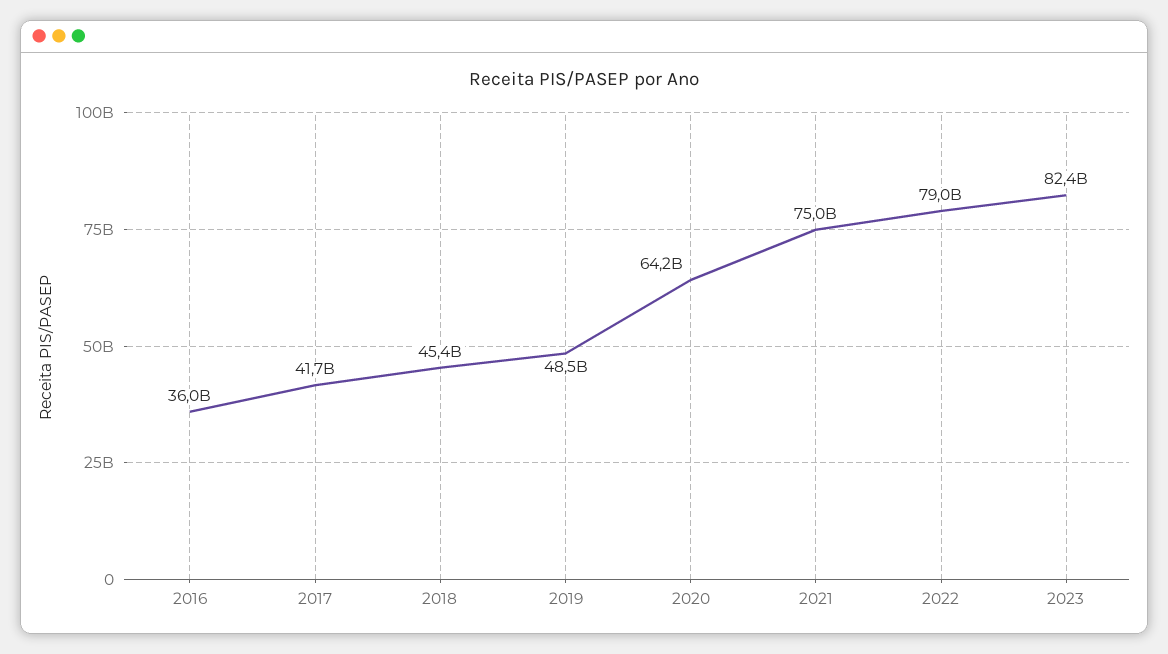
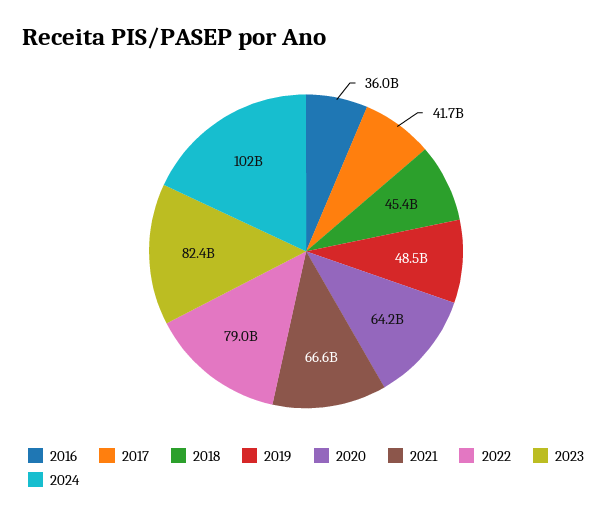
2021: 75000000000 -> 66600000000
2024: none -> 102000000000

